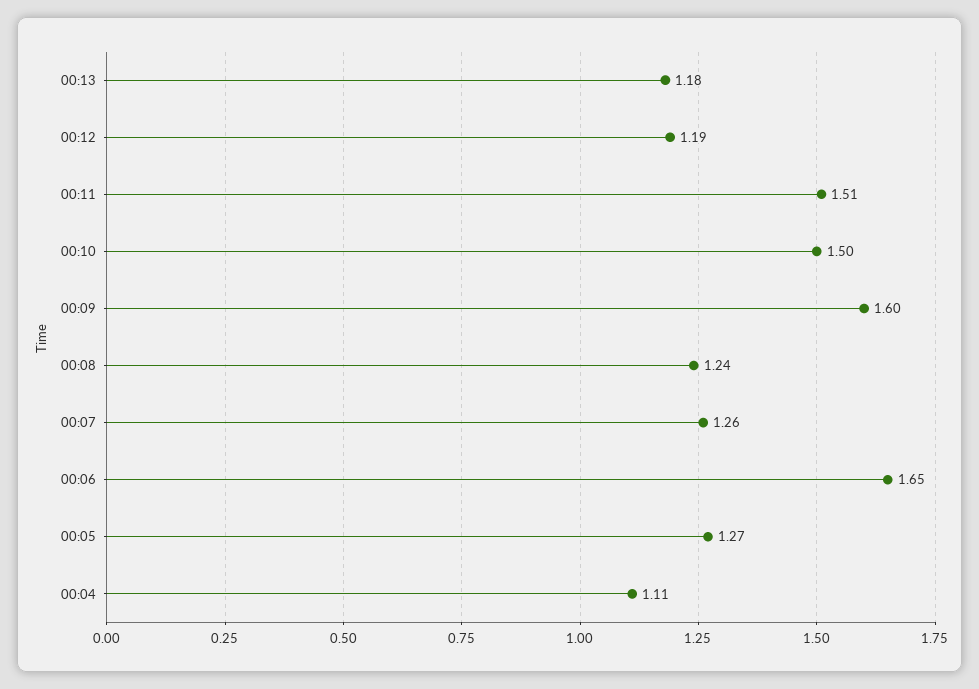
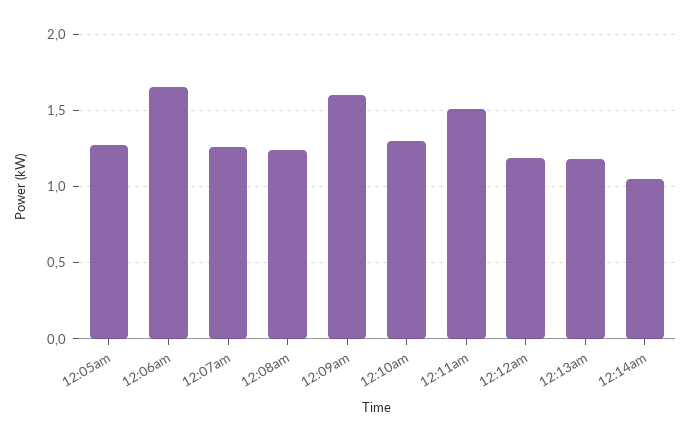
00:10: 1.5 -> 1.3
00:04: 1.11 -> none
12:14am: none -> 1.05

